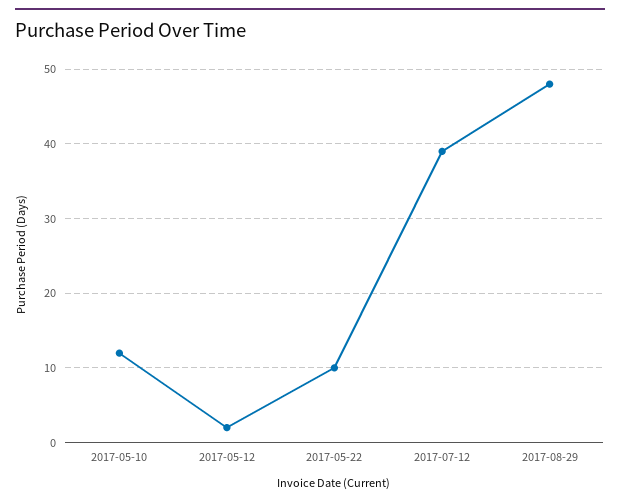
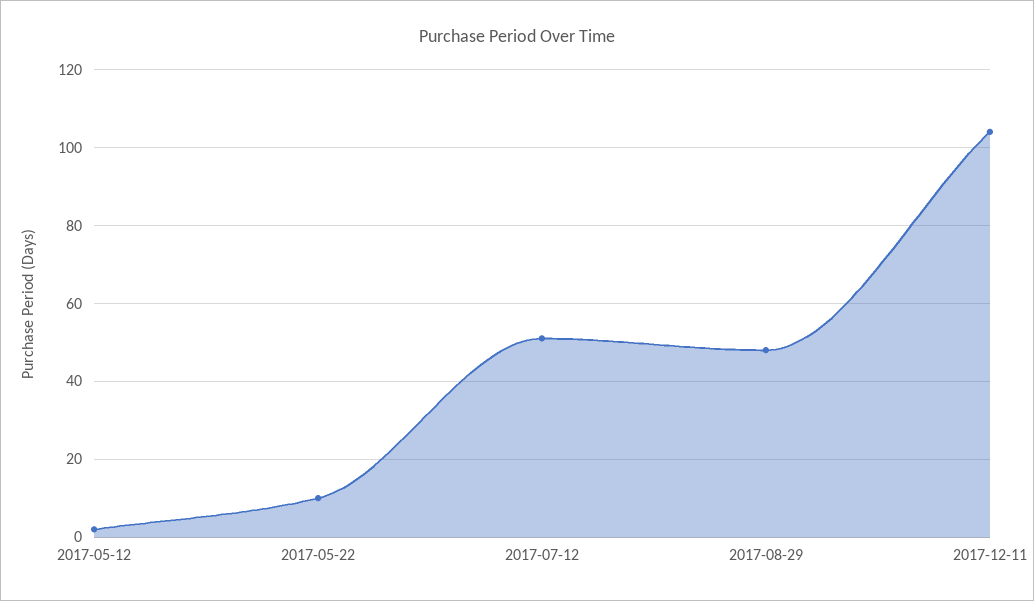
2017-05-10: 12 -> none
2017-07-12: 39 -> 50
2017-12-11: none -> 105

